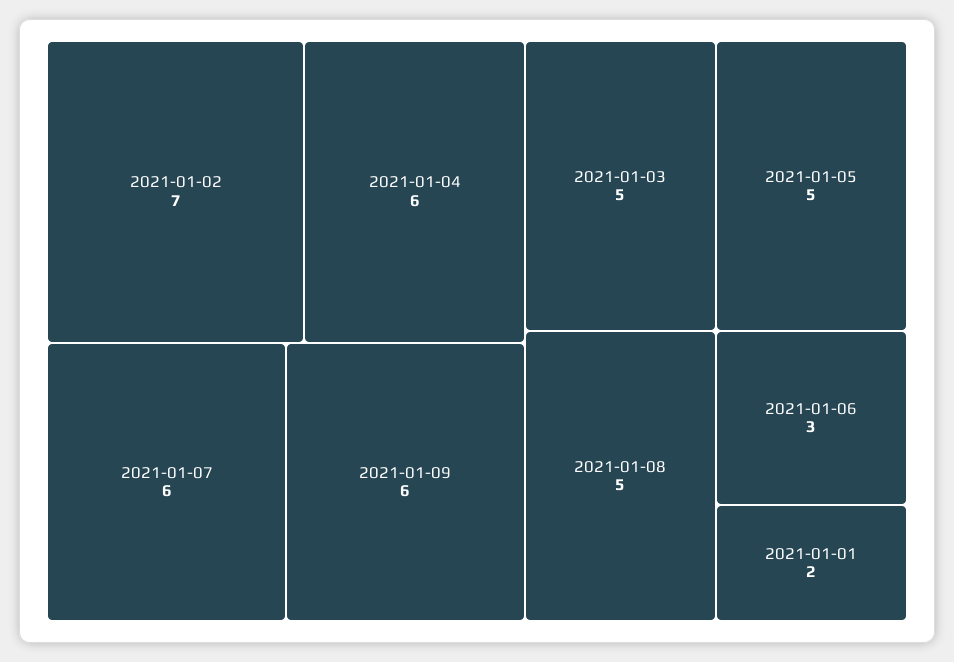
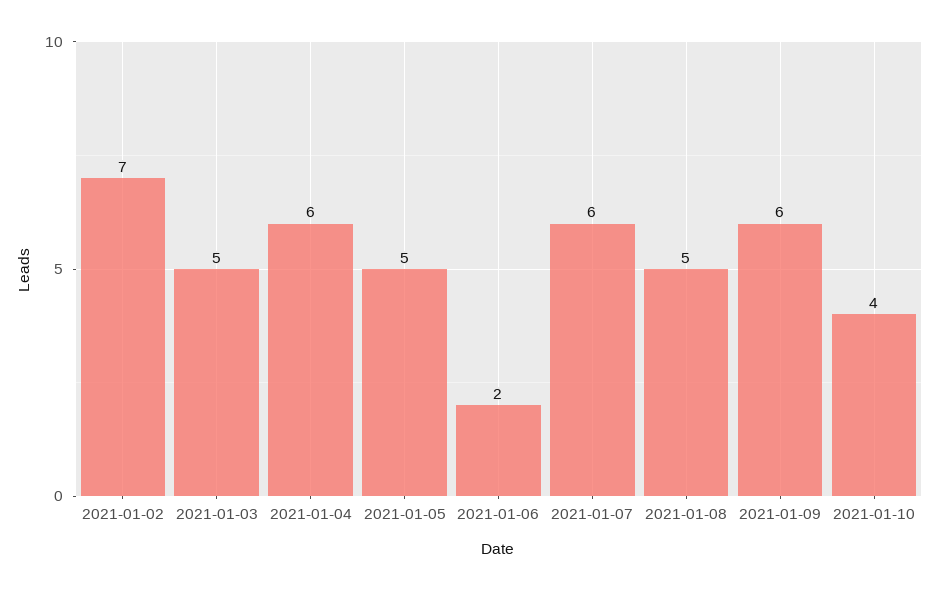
2021-01-06: 3 -> 2
2021-01-01: 2 -> none
2021-01-10: none -> 4

